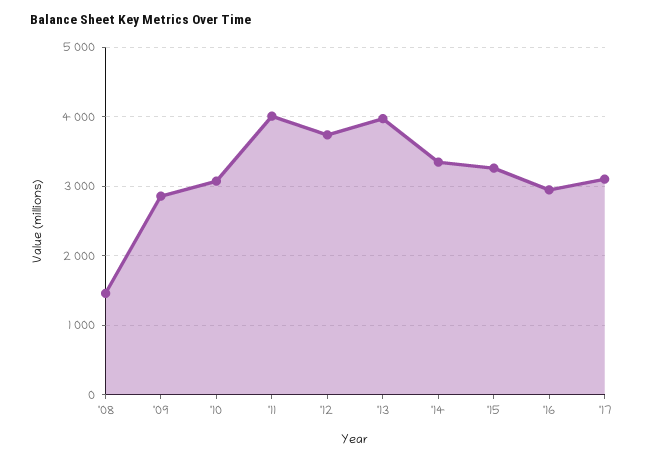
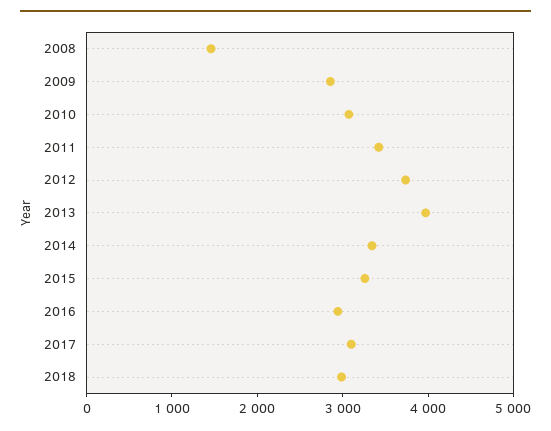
'11: 4000 -> 3400
2018: none -> 3000

